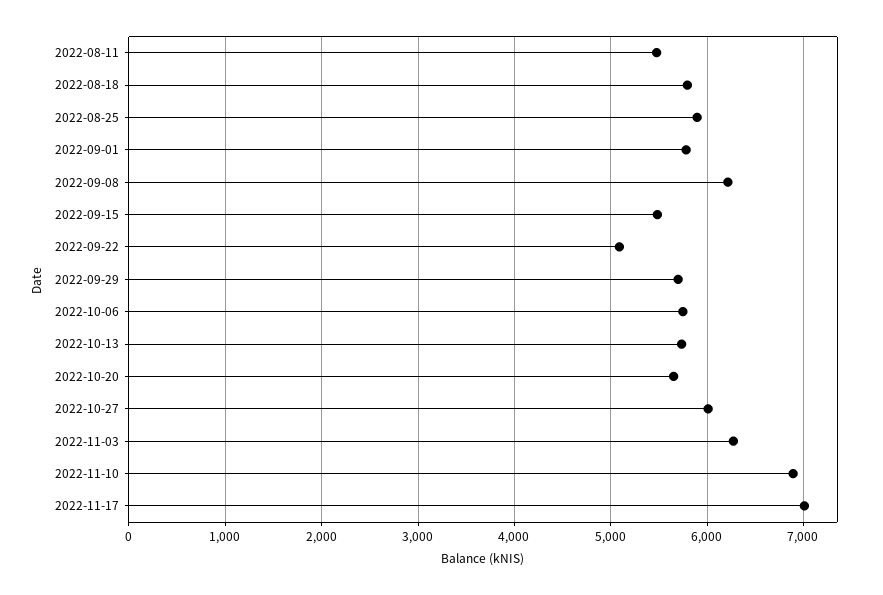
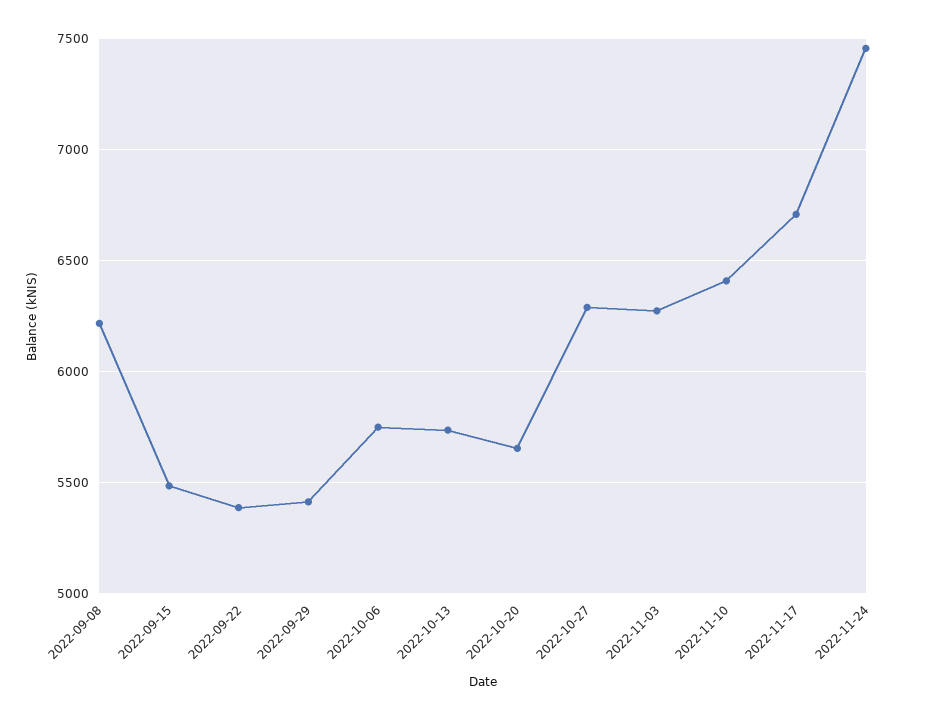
2022-08-11: 5500 -> none
2022-08-18: 5800 -> none
2022-08-25: 5900 -> none
2022-09-01: 5800 -> none
2022-09-22: 5100 -> 5400
2022-09-29: 5700 -> 5400
2022-10-27: 6000 -> 6300
2022-11-10: 6900 -> 6400
2022-11-17: 7000 -> 6700
2022-11-24: none -> 7450

